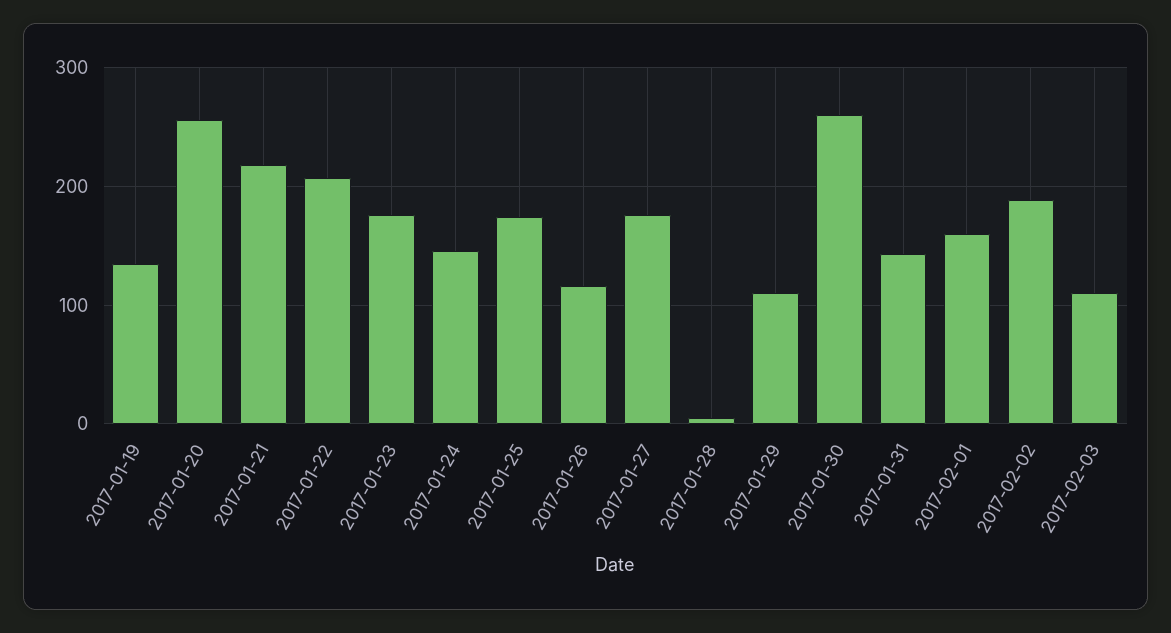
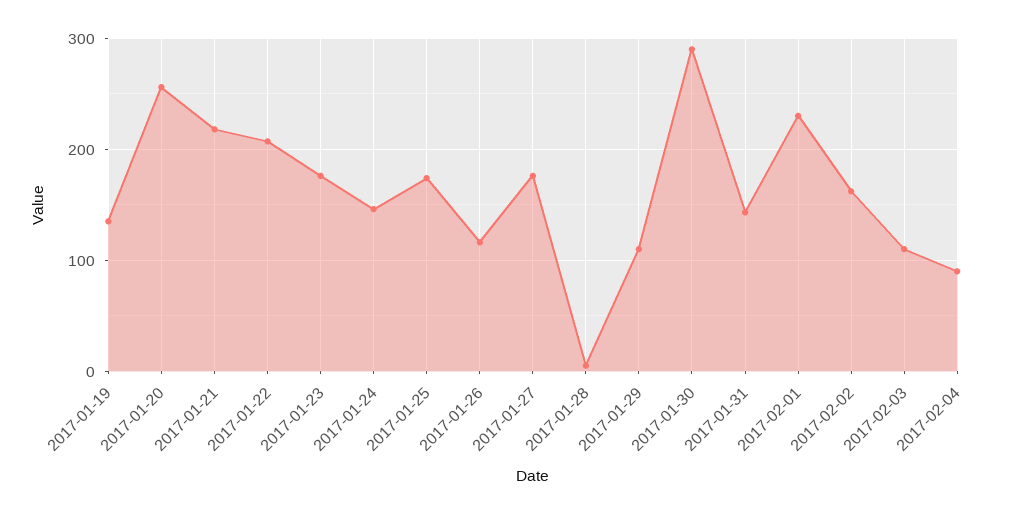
2017-01-30: 260 -> 290
2017-02-01: 160 -> 230
2017-02-02: 190 -> 160
2017-02-04: none -> 90

